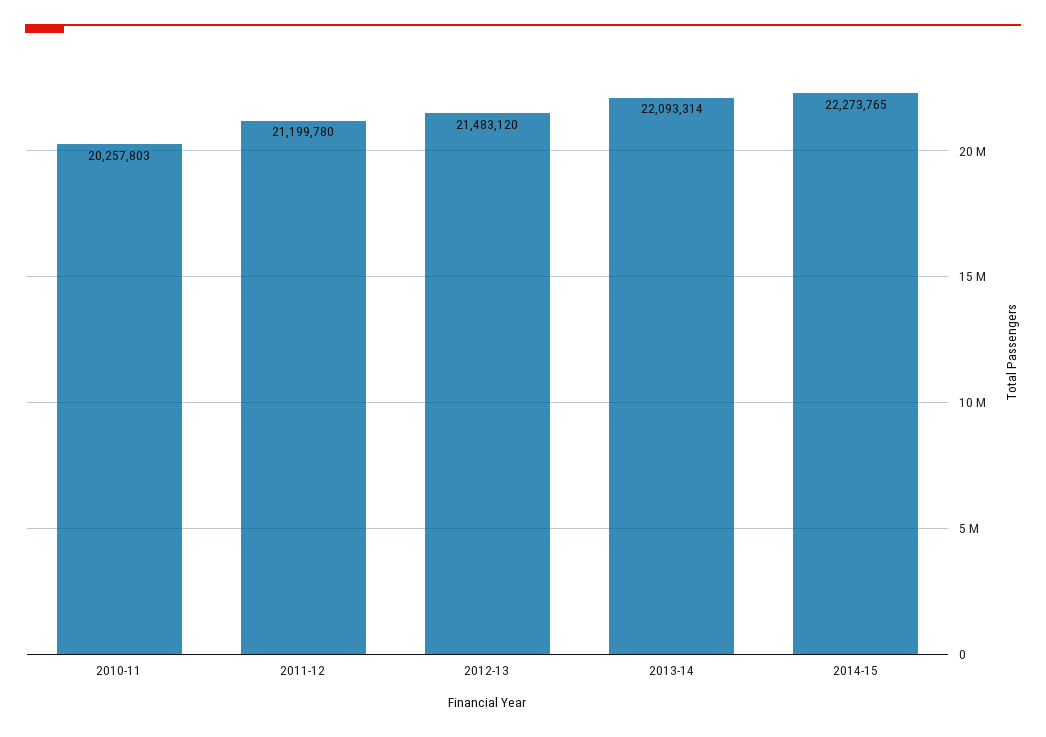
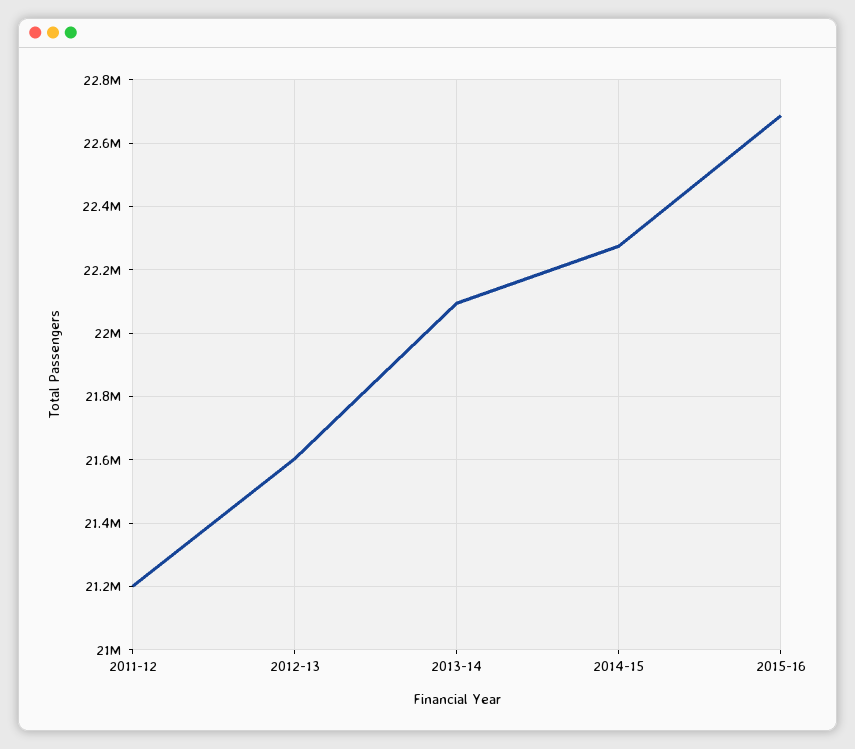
2010-11: 20257803 -> none
2012-13: 21483120 -> 21600000
2015-16: none -> 22680000

